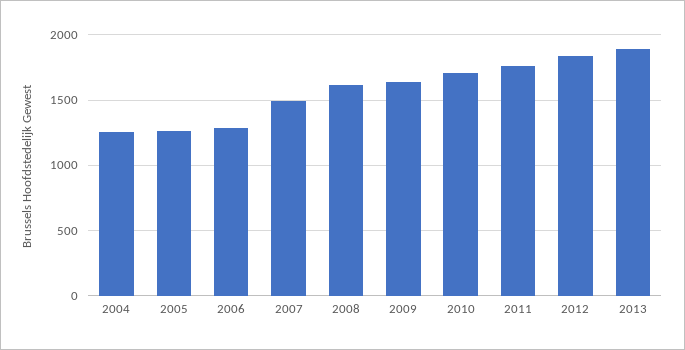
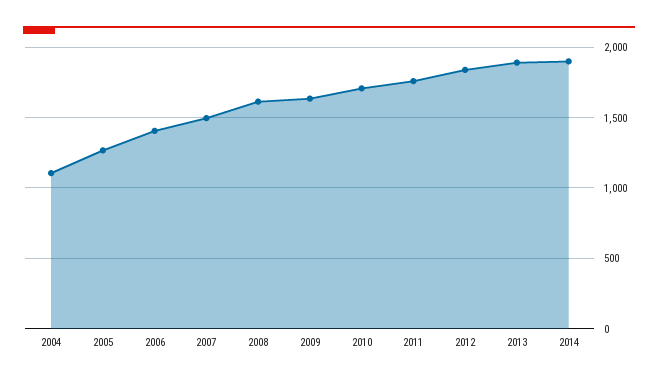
2004: 1250 -> 1100
2006: 1300 -> 1400
2014: none -> 1900

